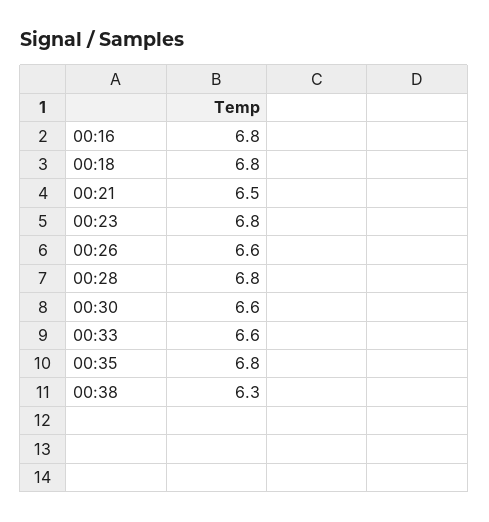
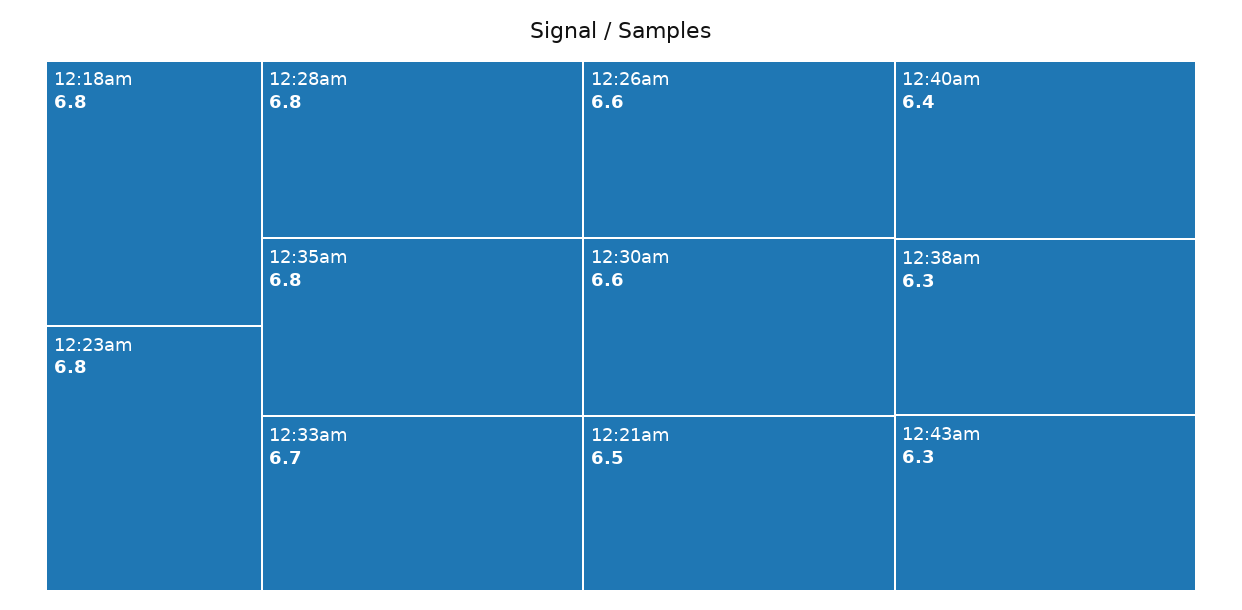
00:16: 6.8 -> none
00:33: 6.6 -> 6.7
12:40am: none -> 6.4
12:43am: none -> 6.3

